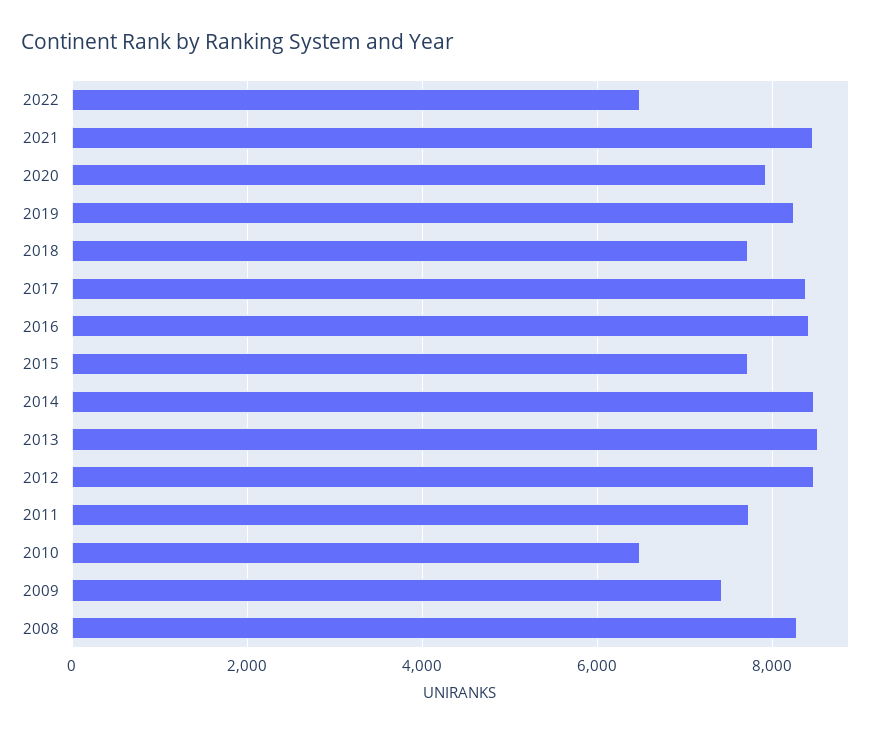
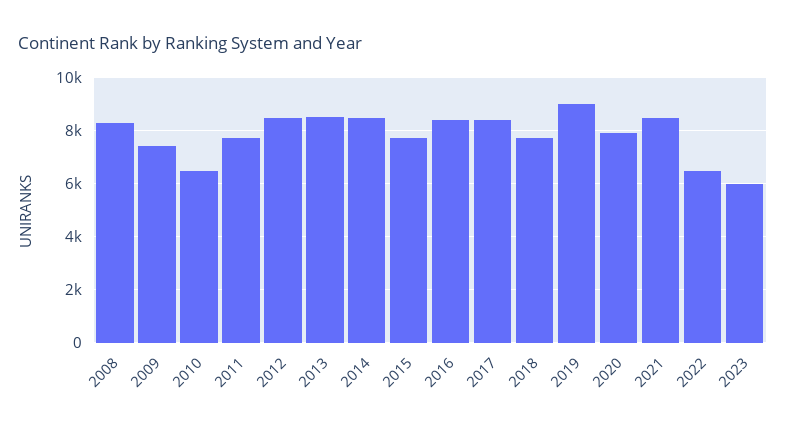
2019: 8200 -> 9000
2023: none -> 6000

